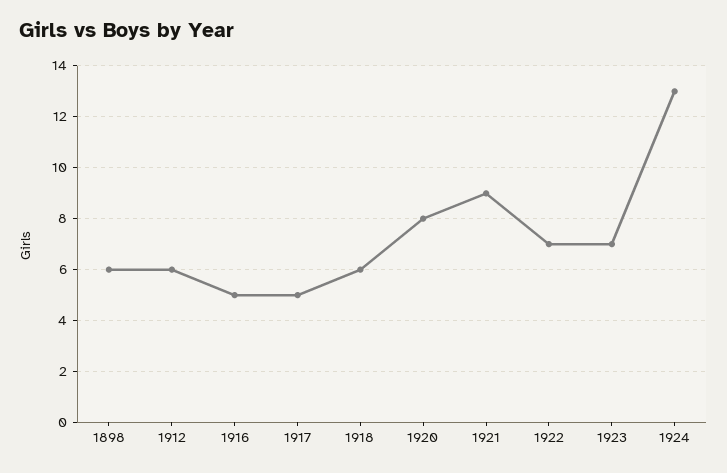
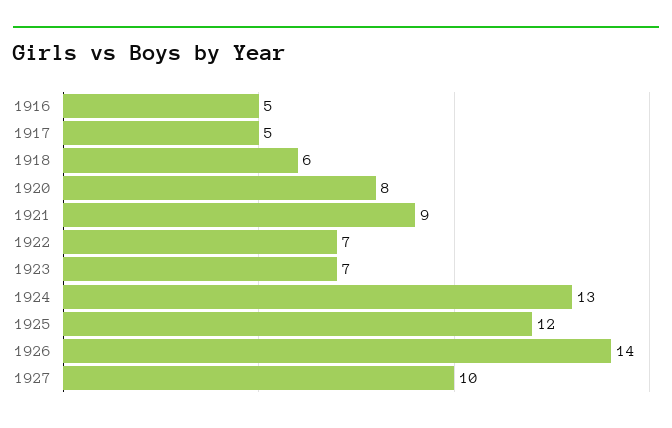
1898: 6 -> none
1912: 6 -> none
1925: none -> 12
1926: none -> 14
1927: none -> 10

